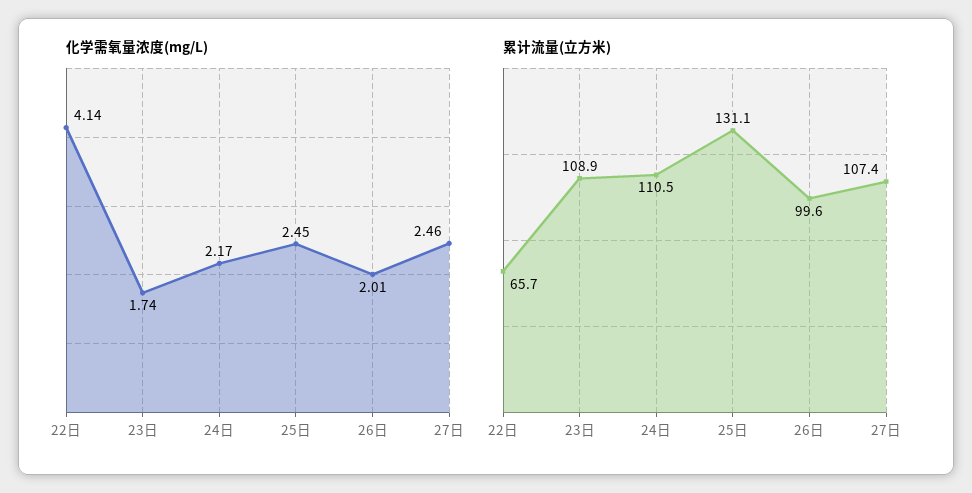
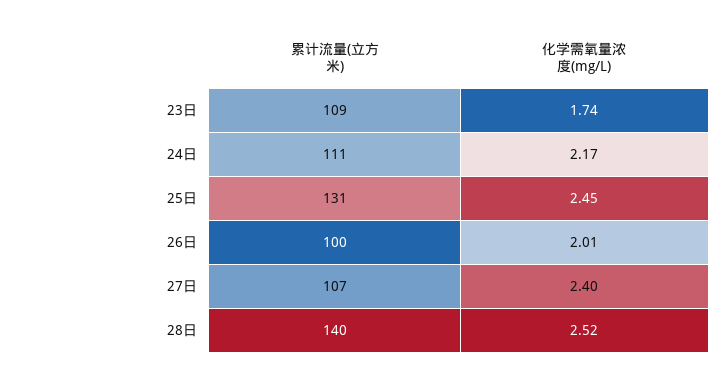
化学需氧量浓度(mg/L), 22日: 4.14 -> none
化学需氧量浓度(mg/L), 27日: 2.46 -> 2.4
累计流量(立方米), 22日: 65.7 -> none
累计流量(立方米), 28日: none -> 140
化学需氧量浓度(mg/L), 28日: none -> 2.52

